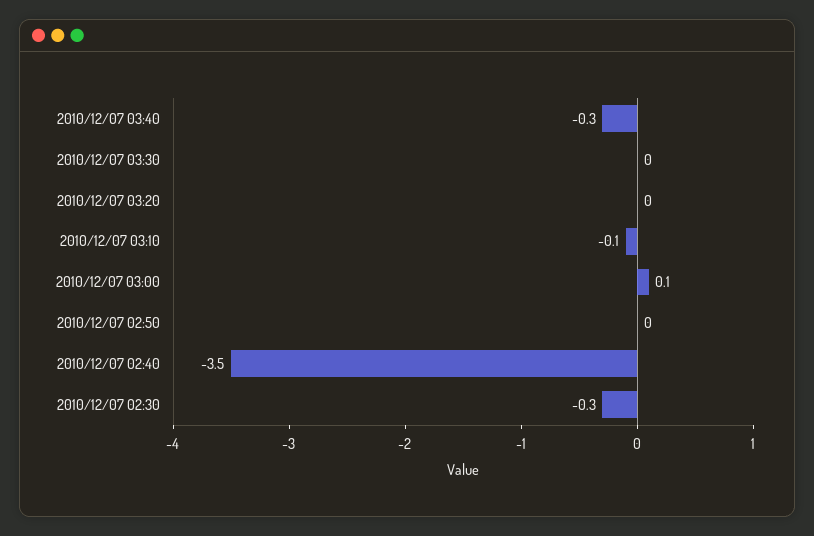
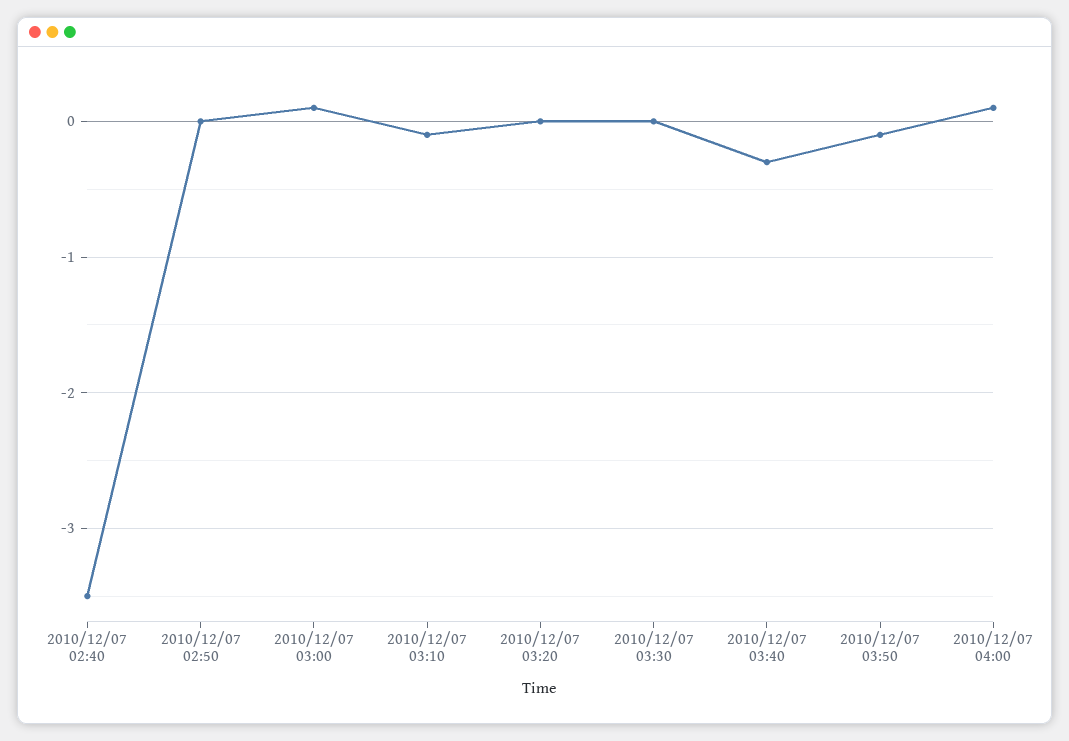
2010/12/07 02:30: -0.3 -> none
2010/12/07 03:50: none -> -0.1
2010/12/07 04:00: none -> 0.1

